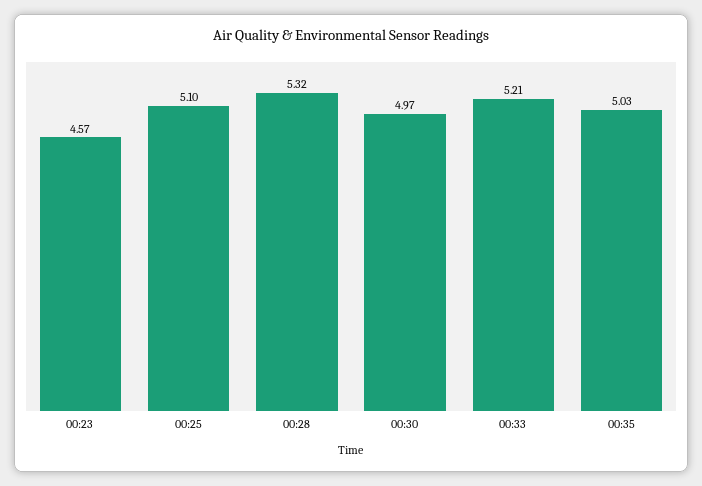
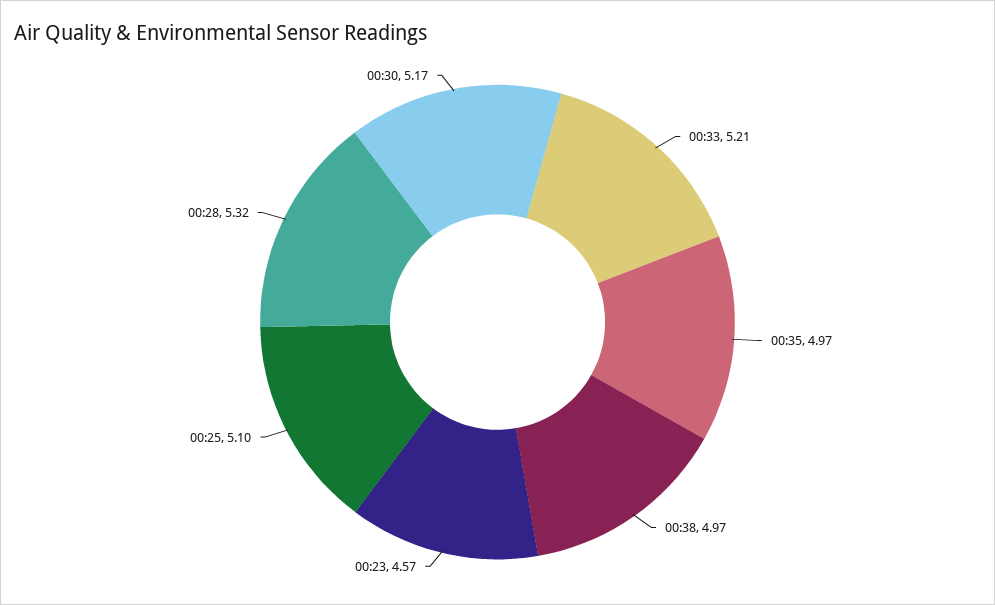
00:30: 4.97 -> 5.17
00:35: 5.03 -> 4.97
00:38: none -> 4.97

